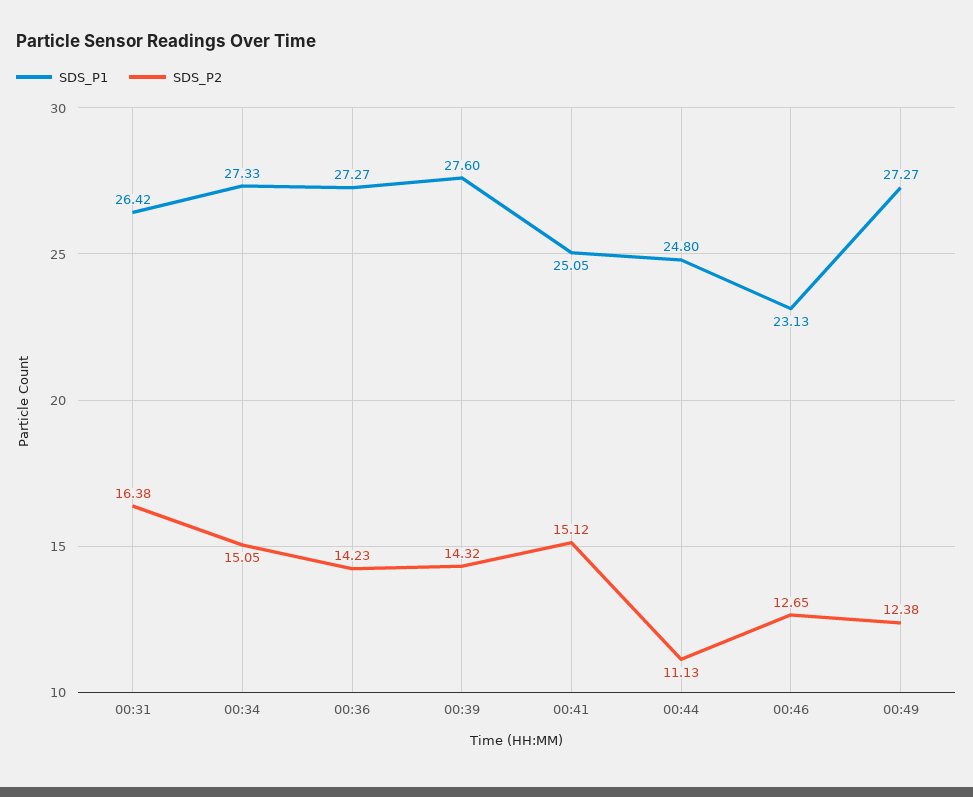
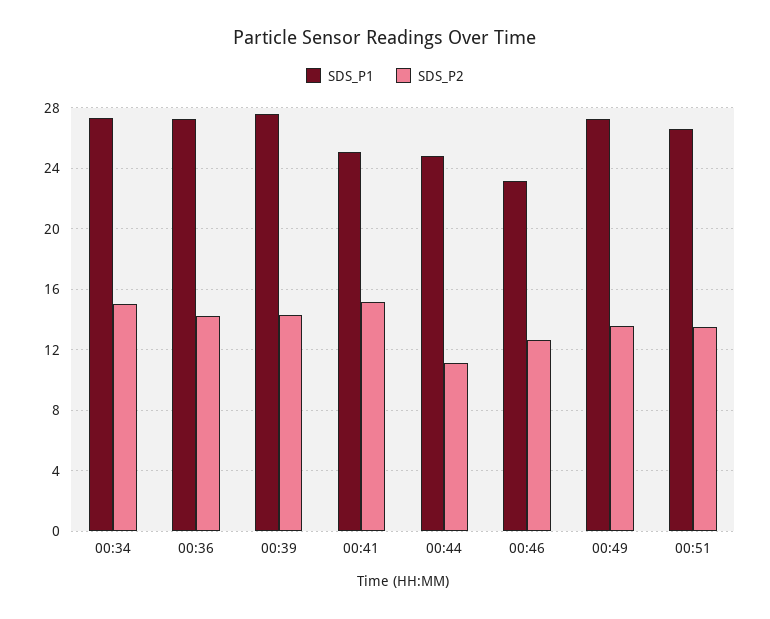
SDS_P1, 00:31: 26.42 -> none
SDS_P2, 00:31: 16.38 -> none
SDS_P2, 00:49: 12.38 -> 13.5
SDS_P1, 00:51: none -> 26.5
SDS_P2, 00:51: none -> 13.5

